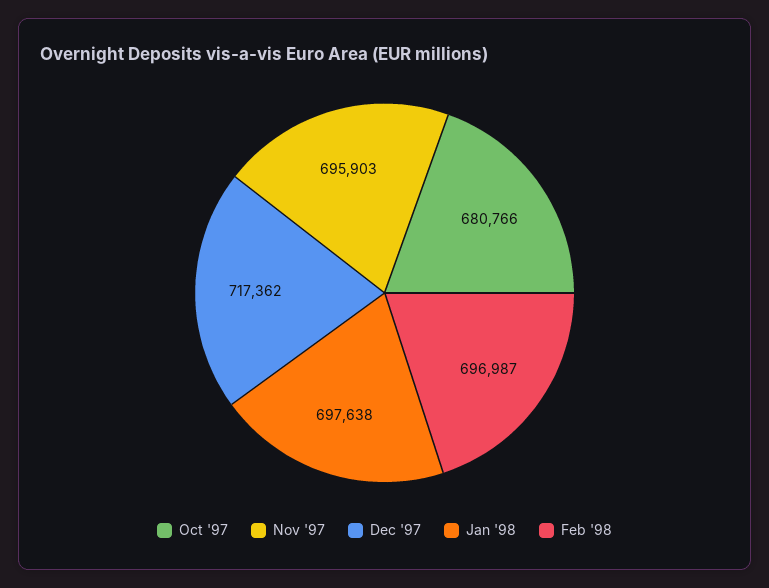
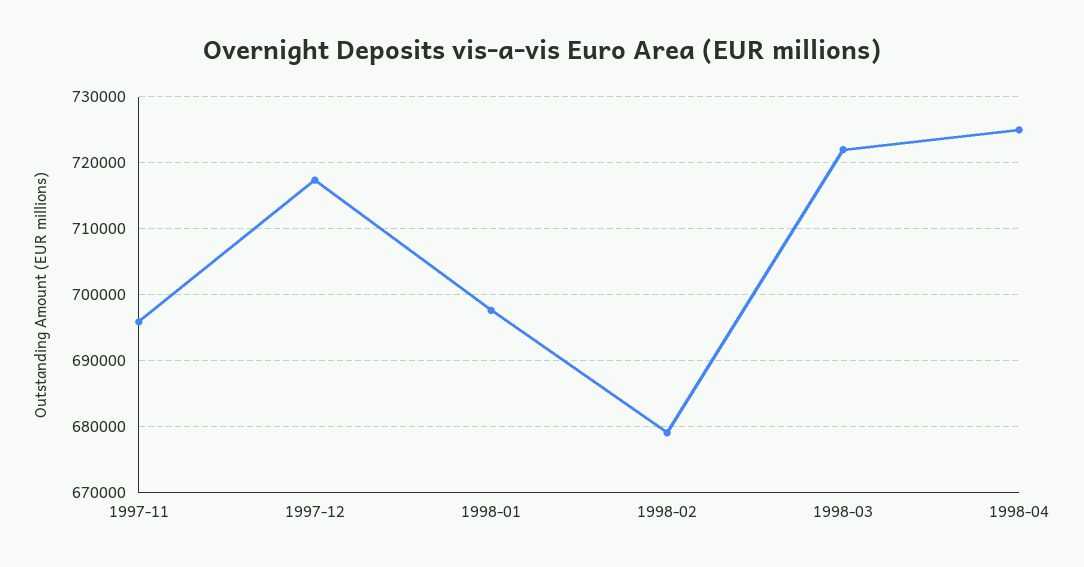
Oct '97: 680766 -> none
Feb '98: 696987 -> 679000
1998-03: none -> 722000
1998-04: none -> 725000

